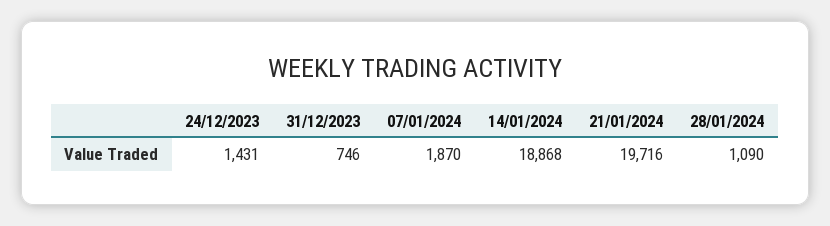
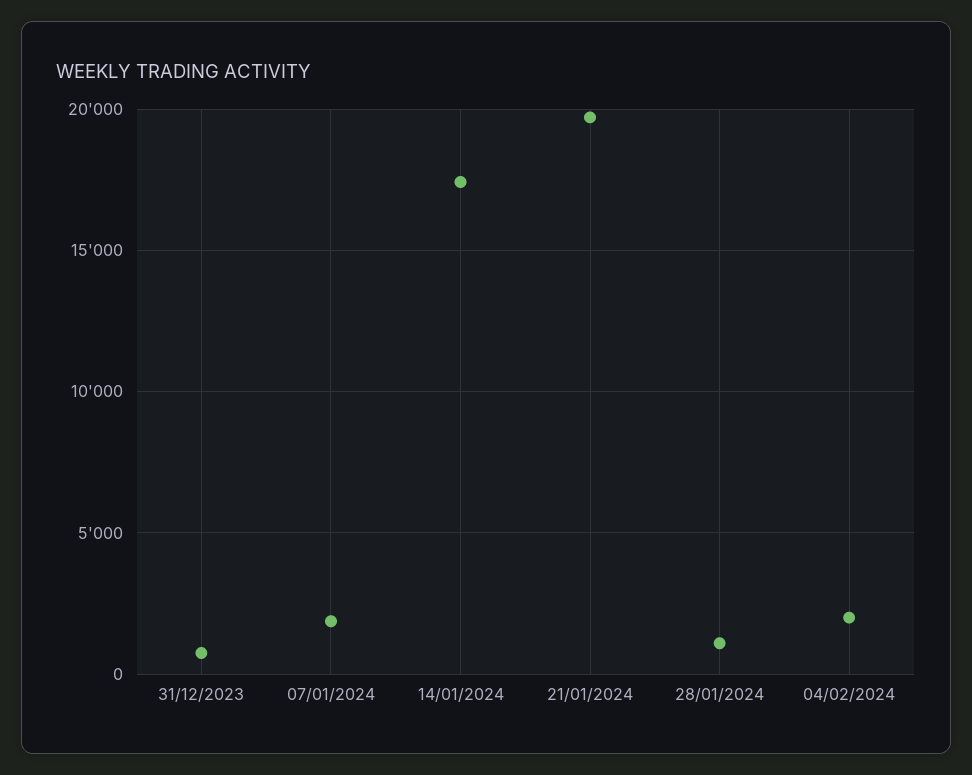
24/12/2023: 1431 -> none
14/01/2024: 18868 -> 17500
04/02/2024: none -> 2000

